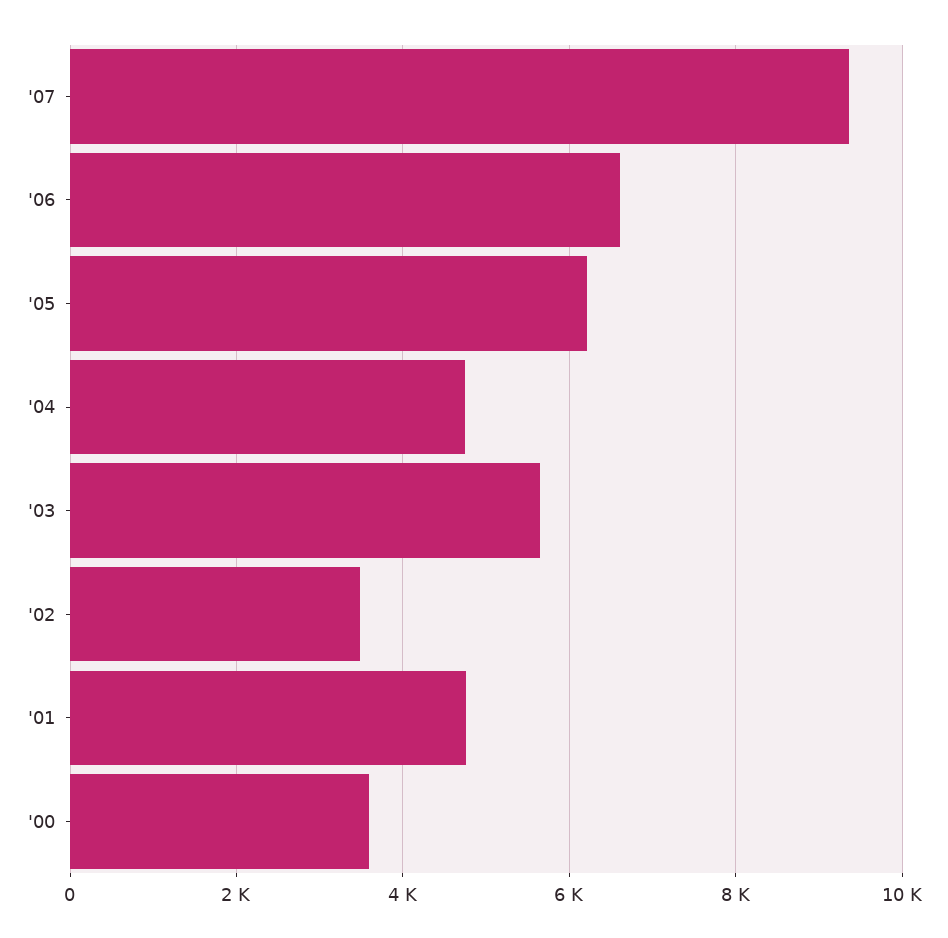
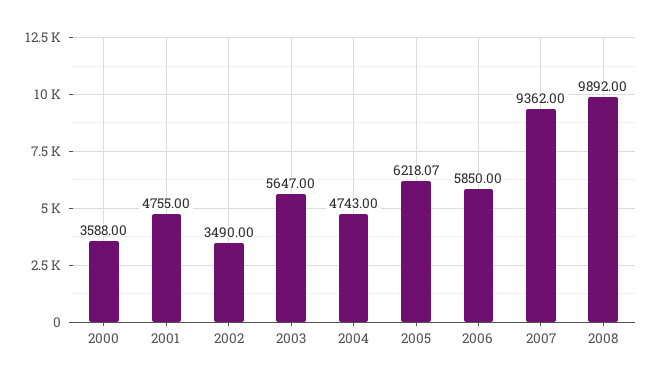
'06: 6600 -> 5850
2008: none -> 9892

